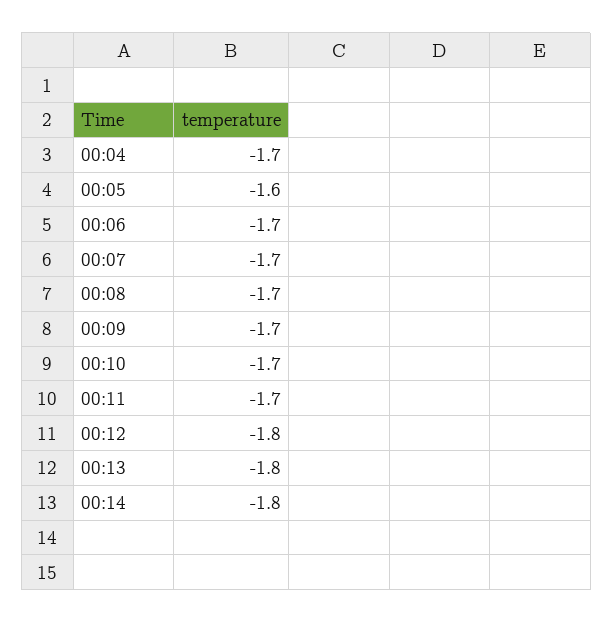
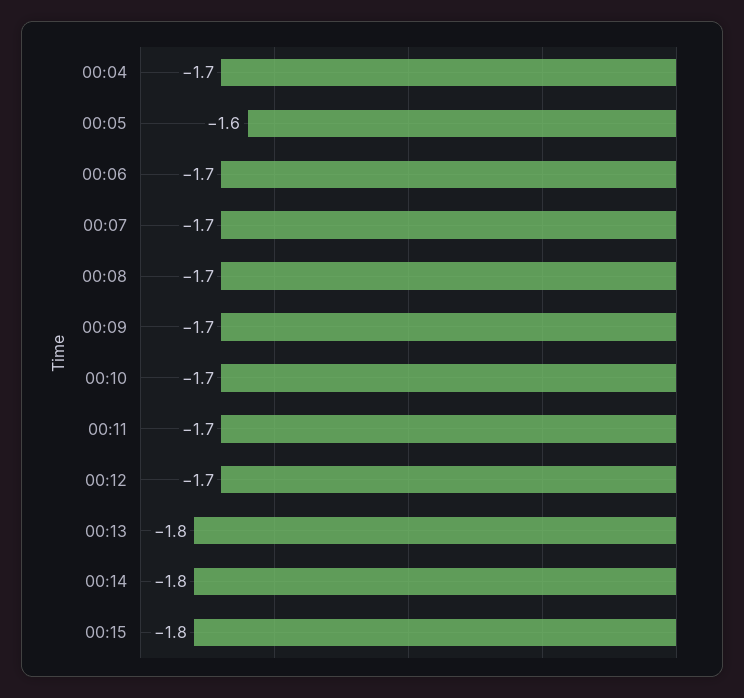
00:12: -1.8 -> -1.7
00:15: none -> -1.8

